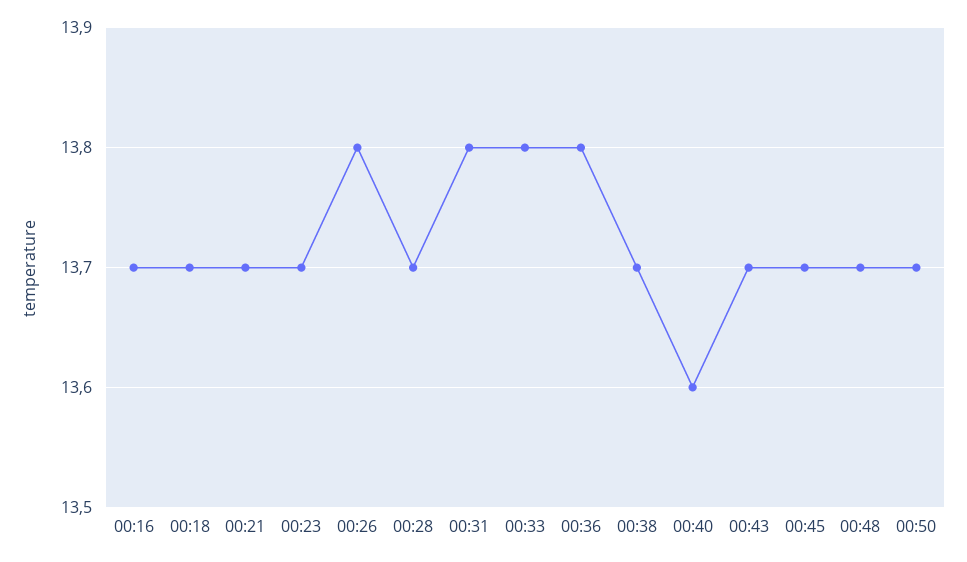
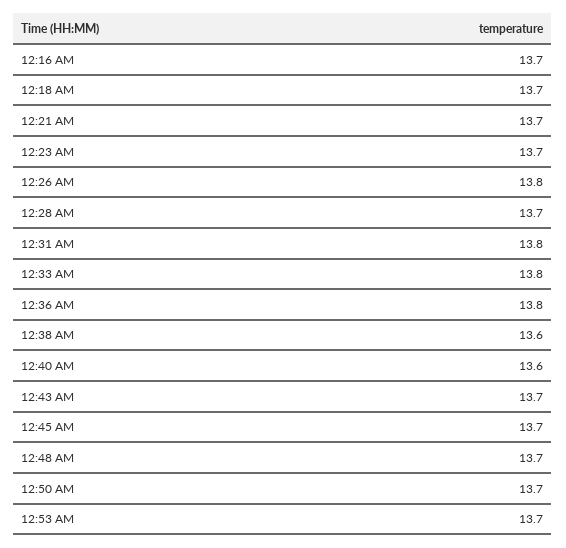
00:38: 13.7 -> 13.6
12:53 AM: none -> 13.7

